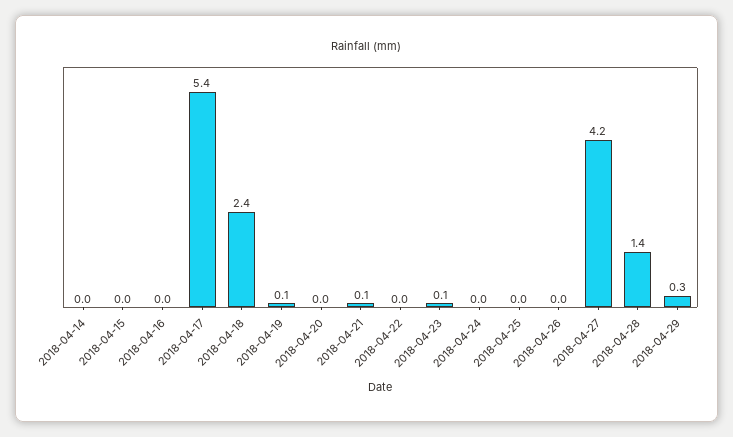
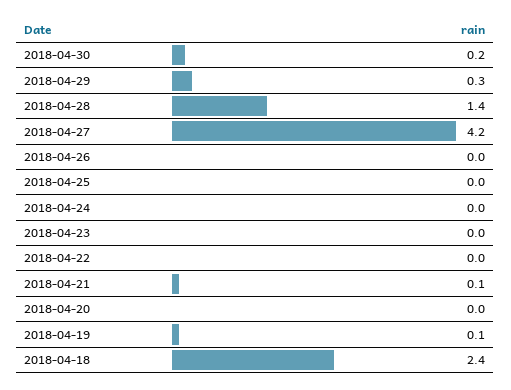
2018-04-14: 0 -> none
2018-04-15: 0 -> none
2018-04-16: 0 -> none
2018-04-17: 5.4 -> none
2018-04-23: 0.1 -> 0
2018-04-30: none -> 0.2

